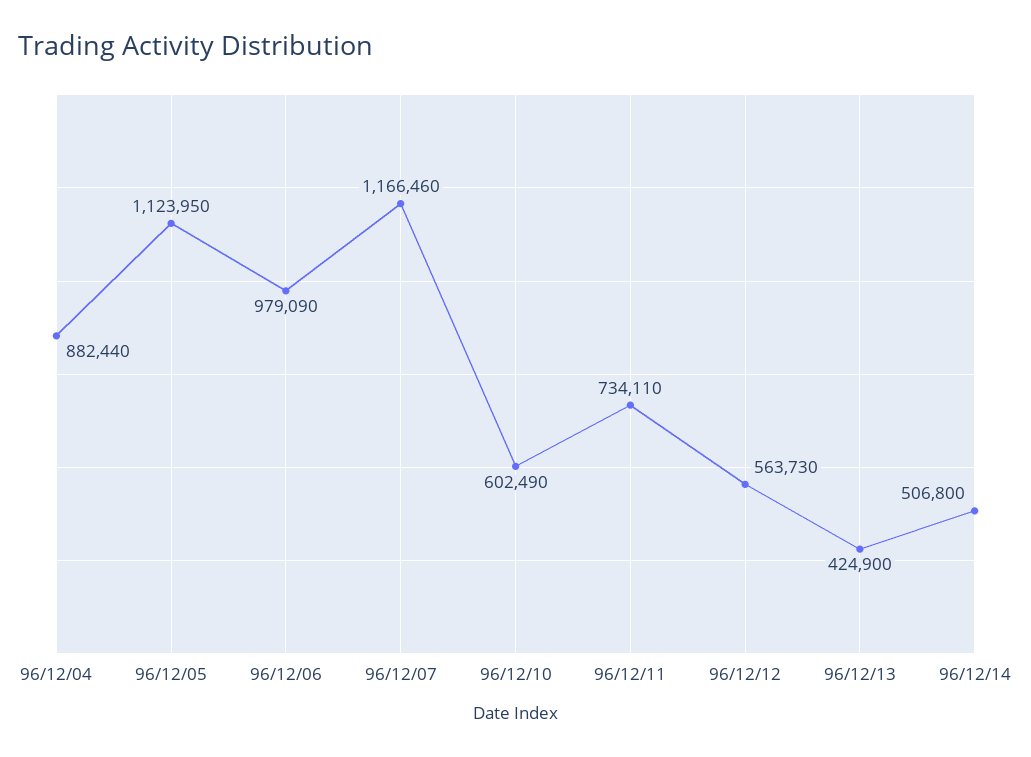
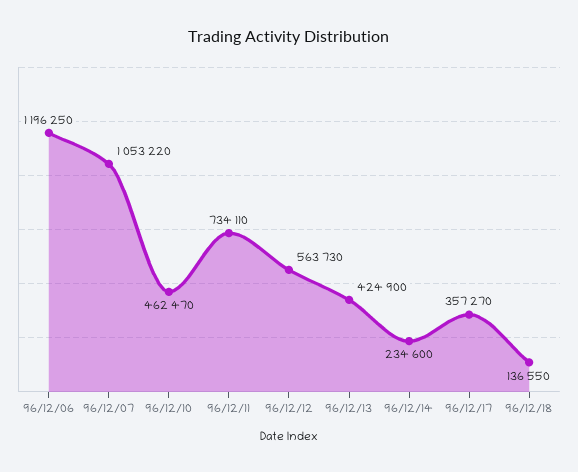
96/12/04: 882440 -> none
96/12/05: 1123950 -> none
96/12/06: 979090 -> 1196250
96/12/07: 1166460 -> 1053220
96/12/10: 602490 -> 462470
96/12/14: 506800 -> 234600
96/12/17: none -> 357270
96/12/18: none -> 136550

